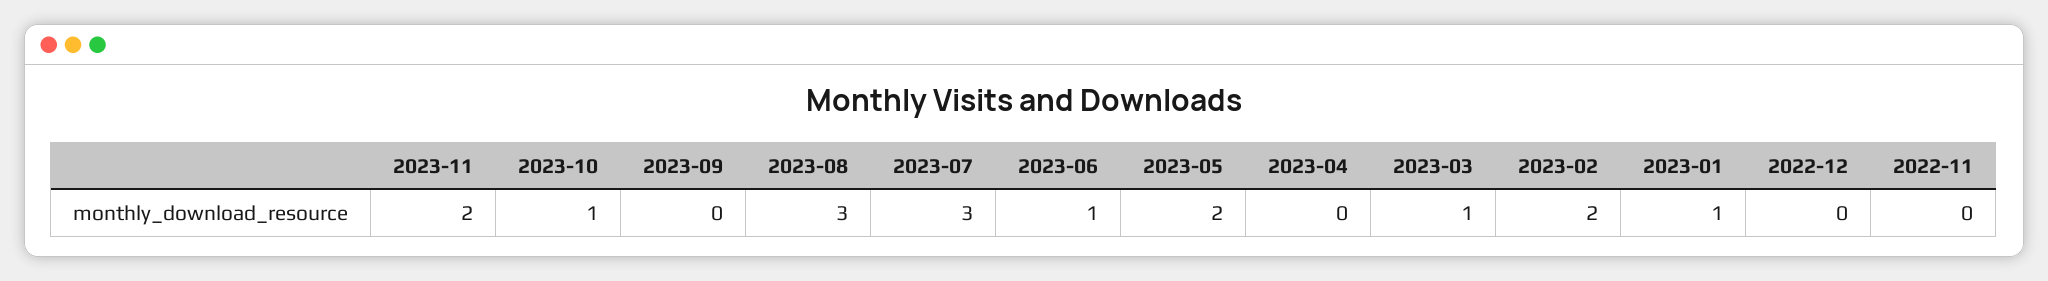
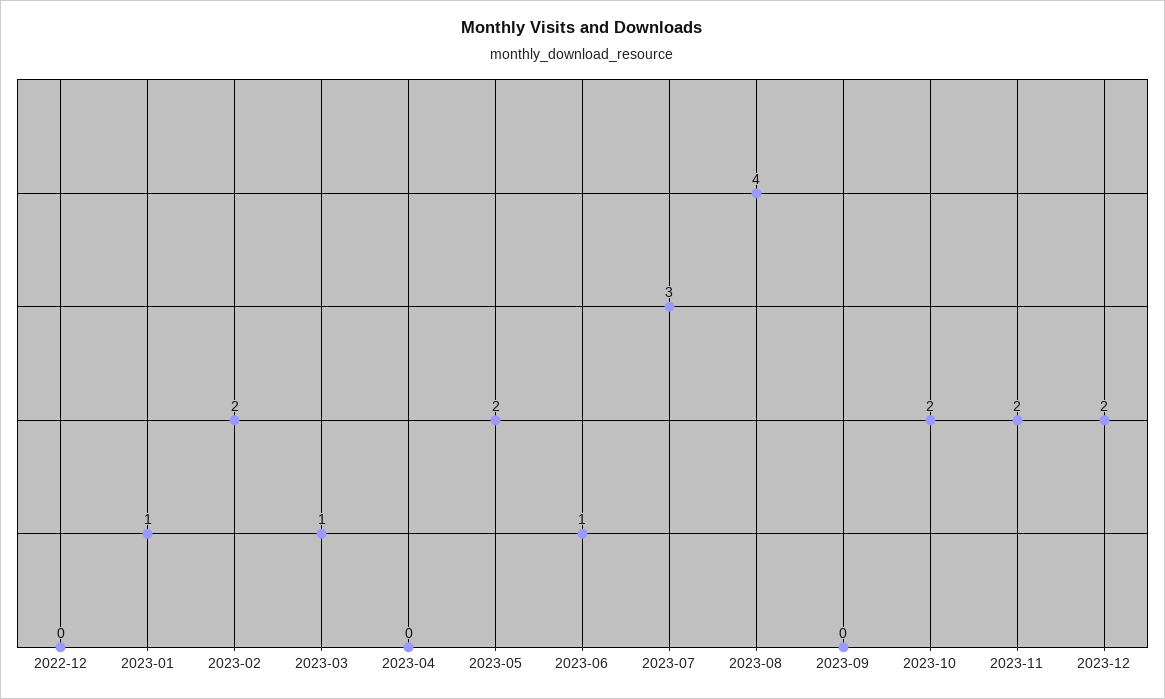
2023-10: 1 -> 2
2023-08: 3 -> 4
2022-11: 0 -> none
2023-12: none -> 2

